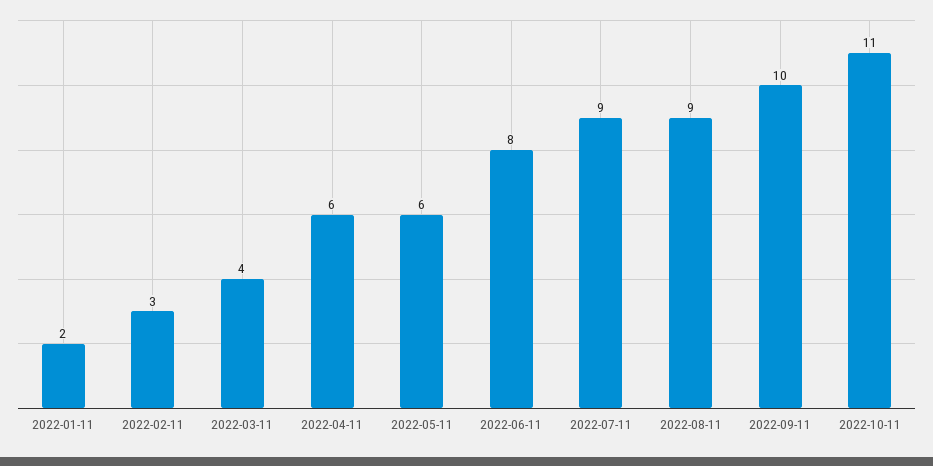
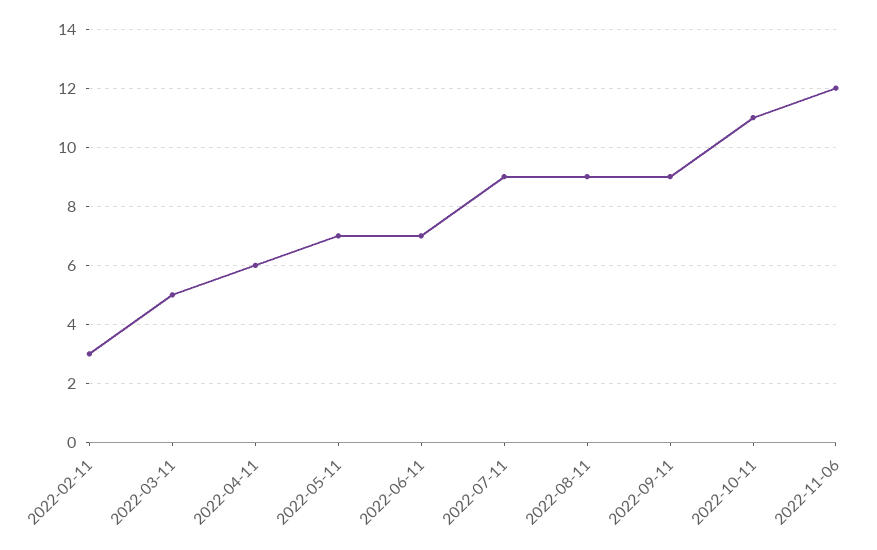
2022-01-11: 2 -> none
2022-03-11: 4 -> 5
2022-05-11: 6 -> 7
2022-06-11: 8 -> 7
2022-09-11: 10 -> 9
2022-11-06: none -> 12

